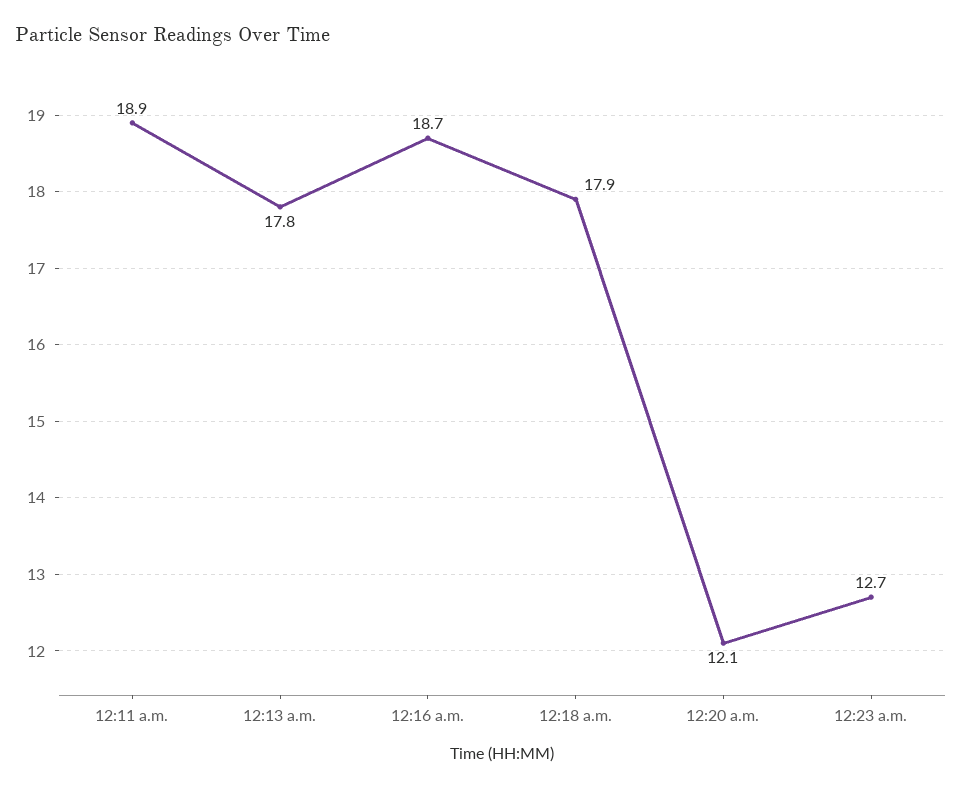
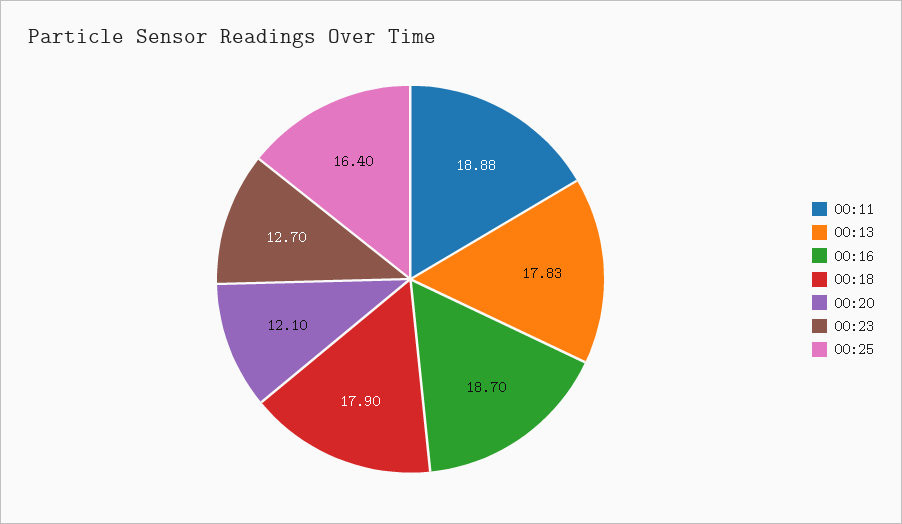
00:25: none -> 16.4

